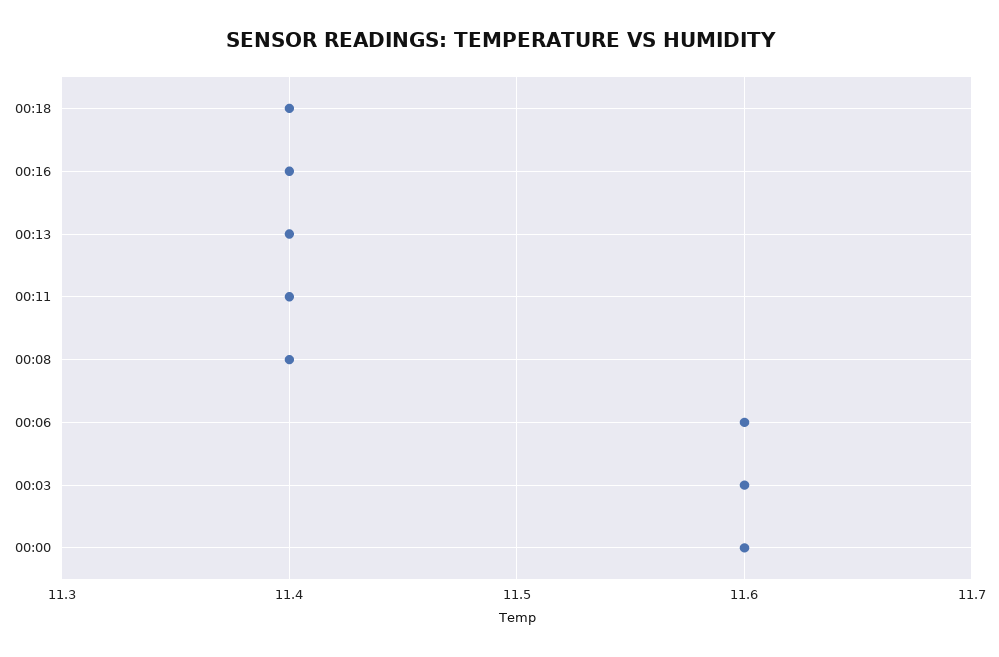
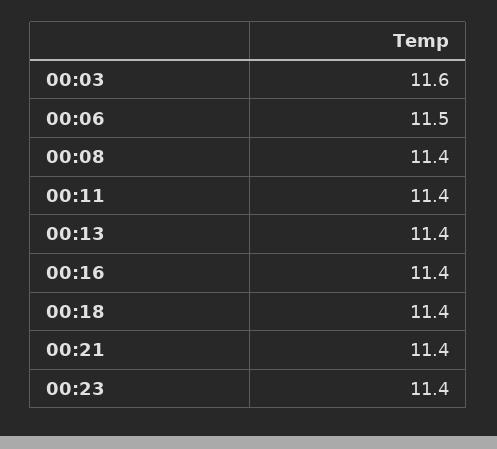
00:06: 11.6 -> 11.5
00:00: 11.6 -> none
00:21: none -> 11.4
00:23: none -> 11.4

